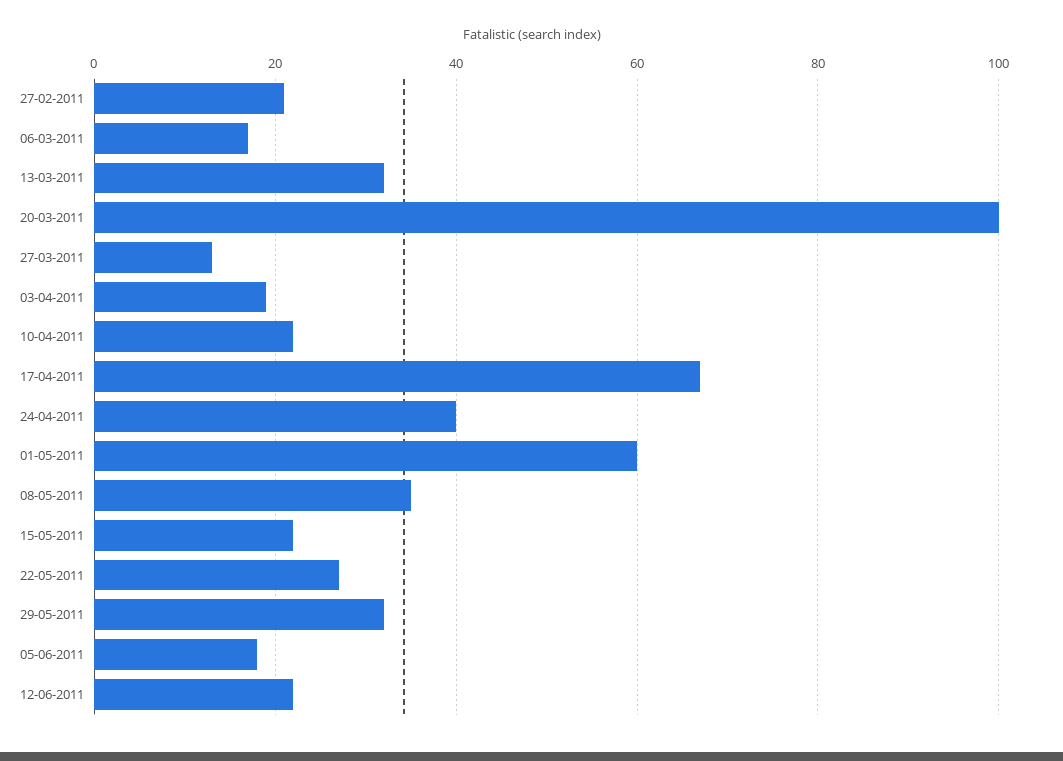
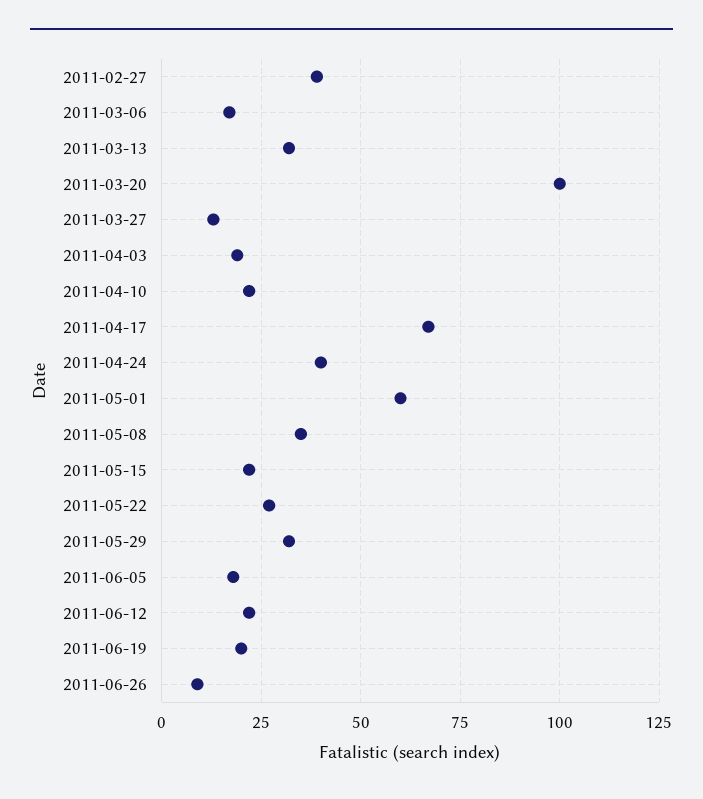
27-02-2011: 20 -> 40
2011-06-19: none -> 20
2011-06-26: none -> 10

